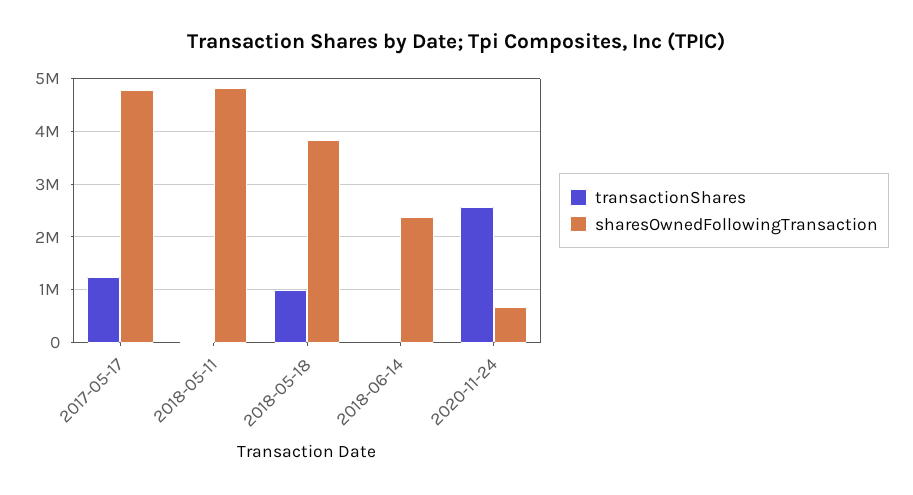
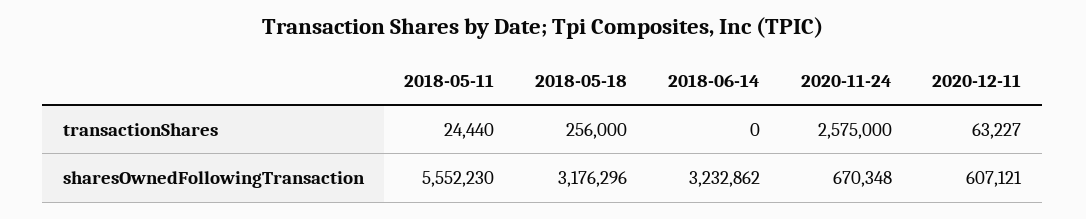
transactionShares, 2017-05-17: 1200000 -> none
sharesOwnedFollowingTransaction, 2017-05-17: 4800000 -> none
sharesOwnedFollowingTransaction, 2018-05-11: 4800000 -> 5552230
transactionShares, 2018-05-18: 1000000 -> 256000
sharesOwnedFollowingTransaction, 2018-05-18: 3800000 -> 3176296
sharesOwnedFollowingTransaction, 2018-06-14: 2400000 -> 3232862
transactionShares, 2020-12-11: none -> 63227
sharesOwnedFollowingTransaction, 2020-12-11: none -> 607121

